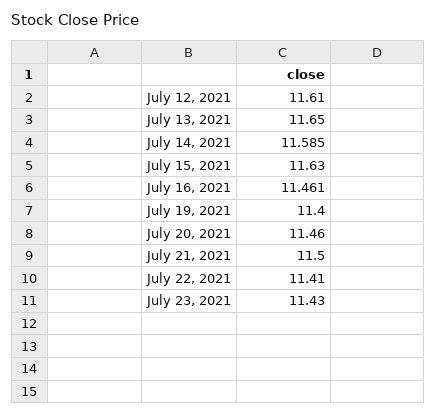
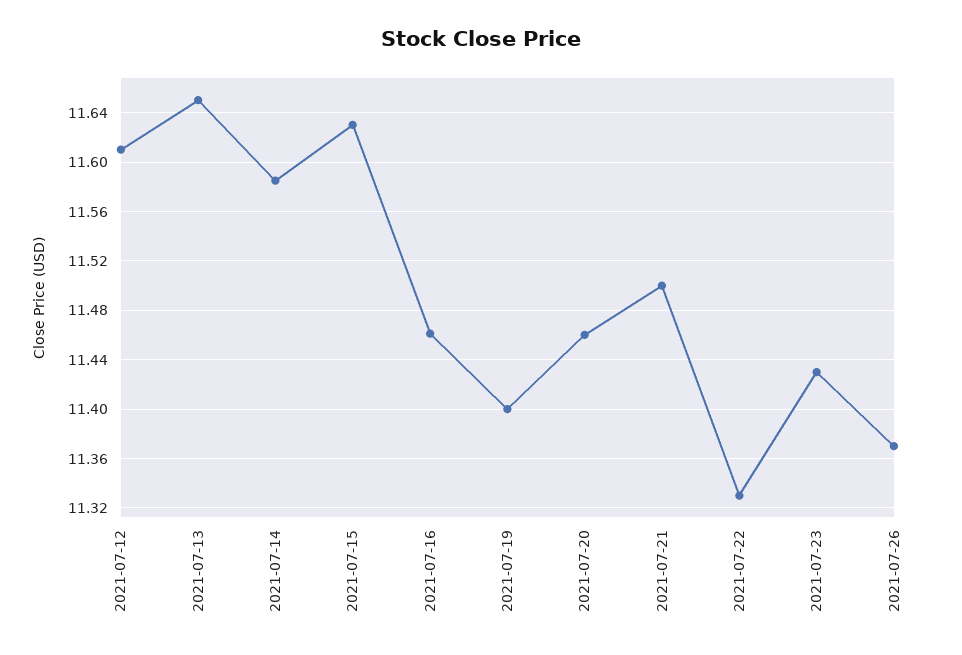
July 22, 2021: 11.41 -> 11.33
2021-07-26: none -> 11.37

